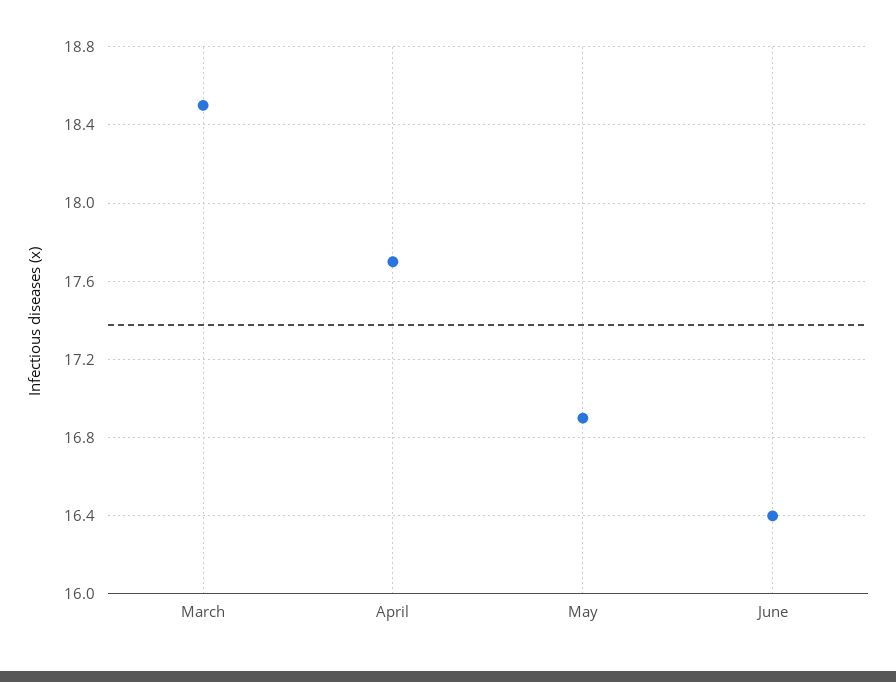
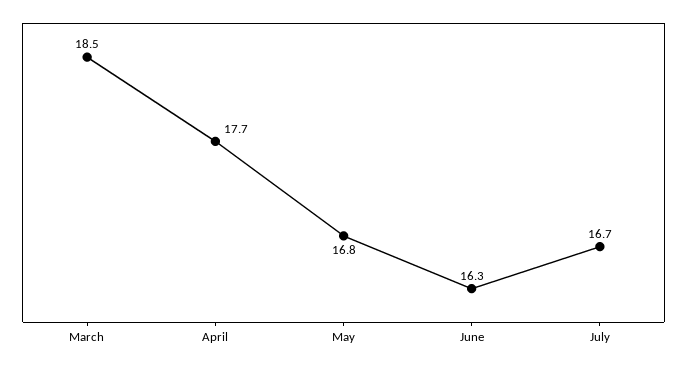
May: 16.9 -> 16.8
June: 16.4 -> 16.3
July: none -> 16.7

